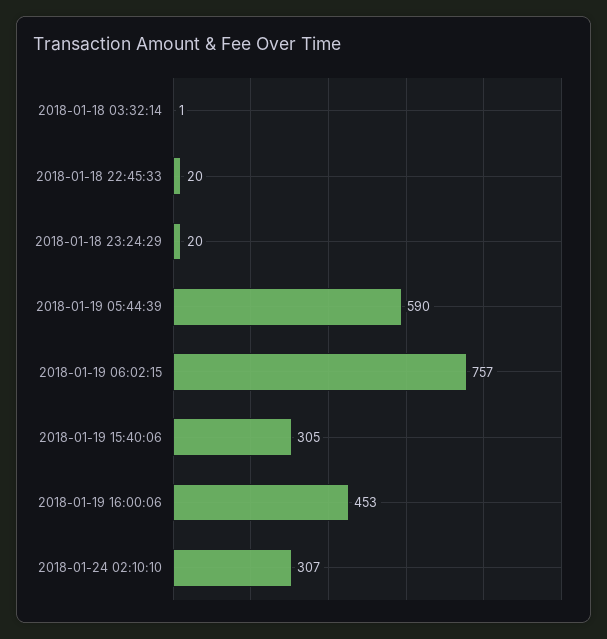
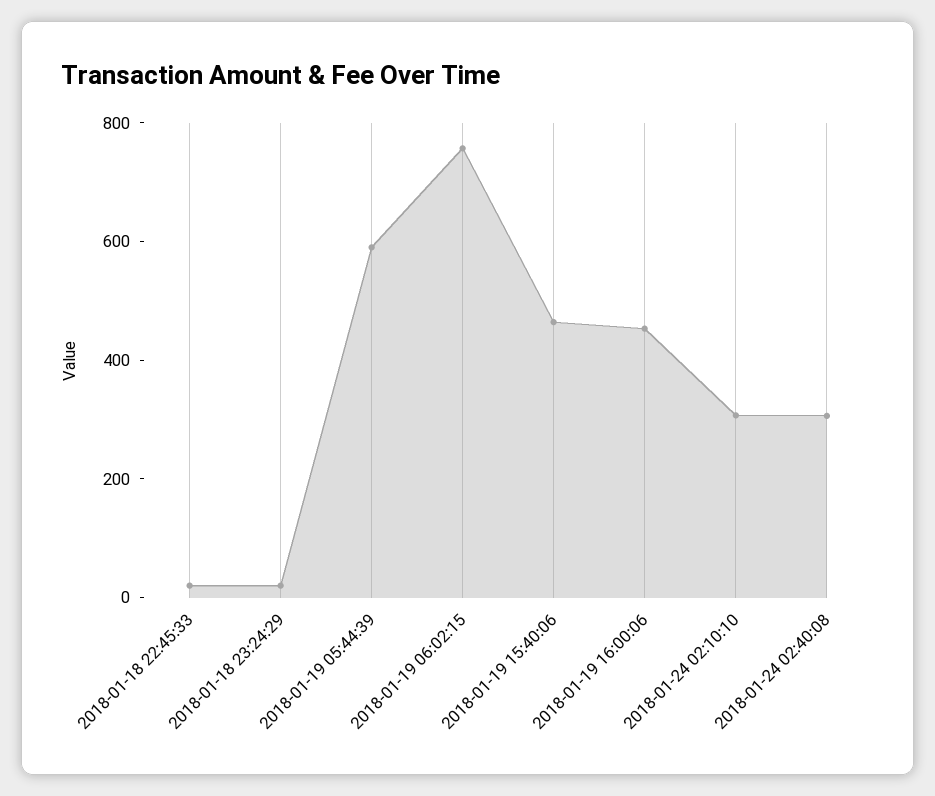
2018-01-18 03:32:14: 1 -> none
2018-01-19 15:40:06: 305 -> 450
2018-01-24 02:40:08: none -> 300

